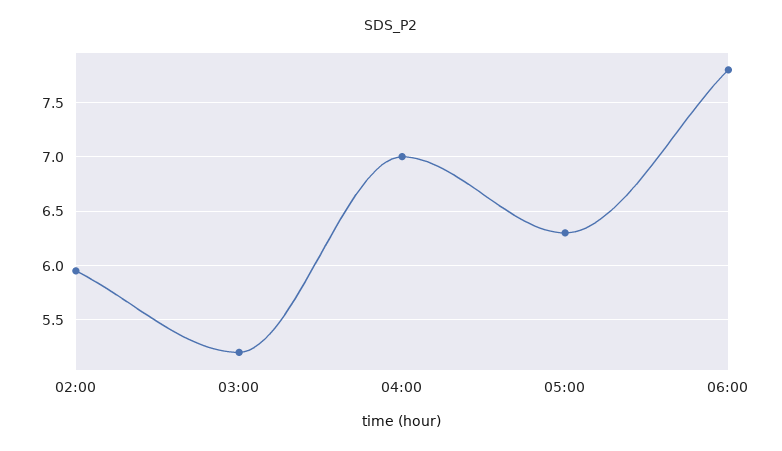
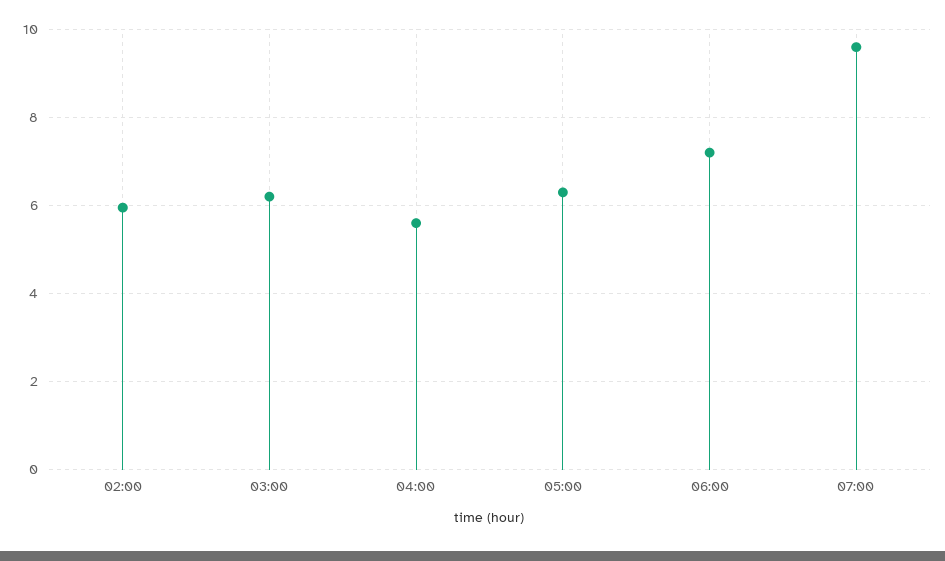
03:00: 5.2 -> 6.2
04:00: 7 -> 5.6
06:00: 7.8 -> 7.2
07:00: none -> 9.6

